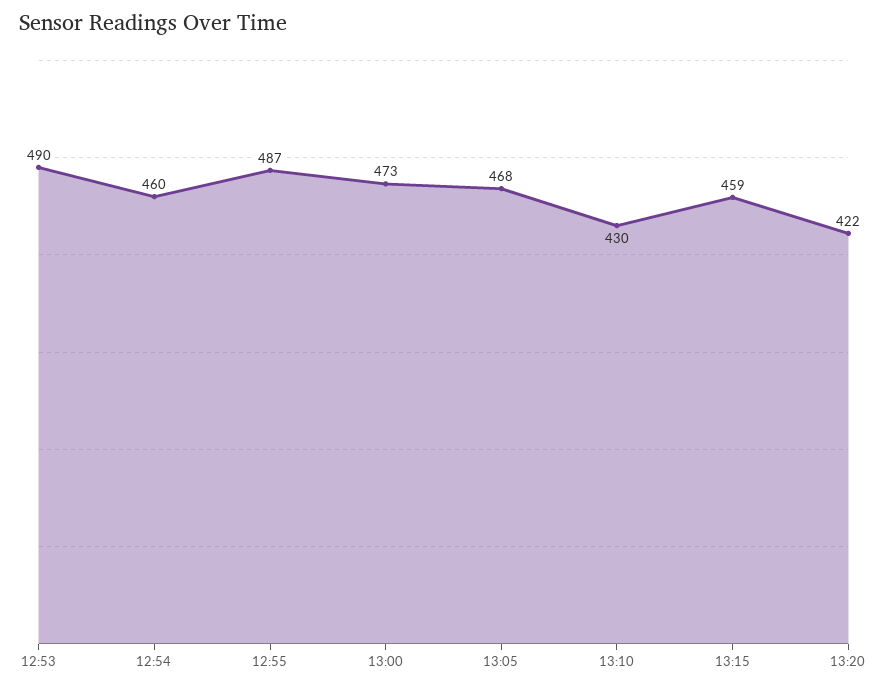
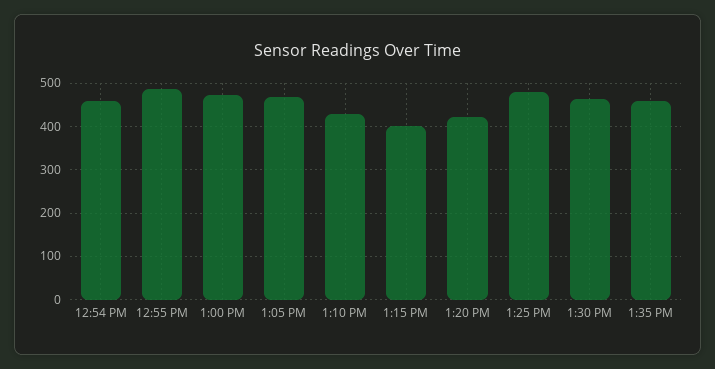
12:53: 490 -> none
13:15: 459 -> 400
1:25 PM: none -> 480
1:30 PM: none -> 460
1:35 PM: none -> 460

